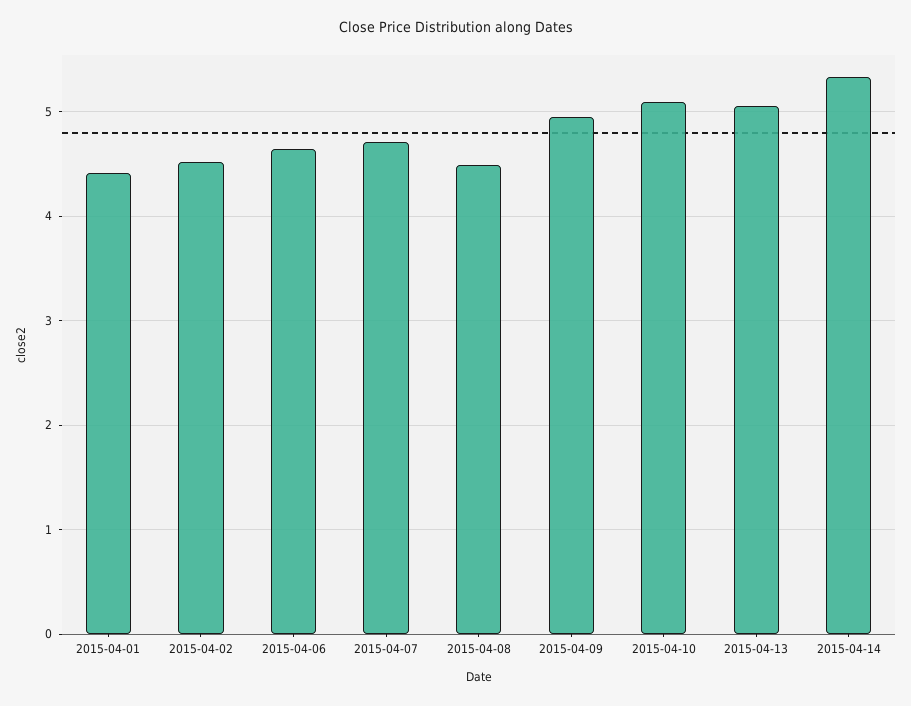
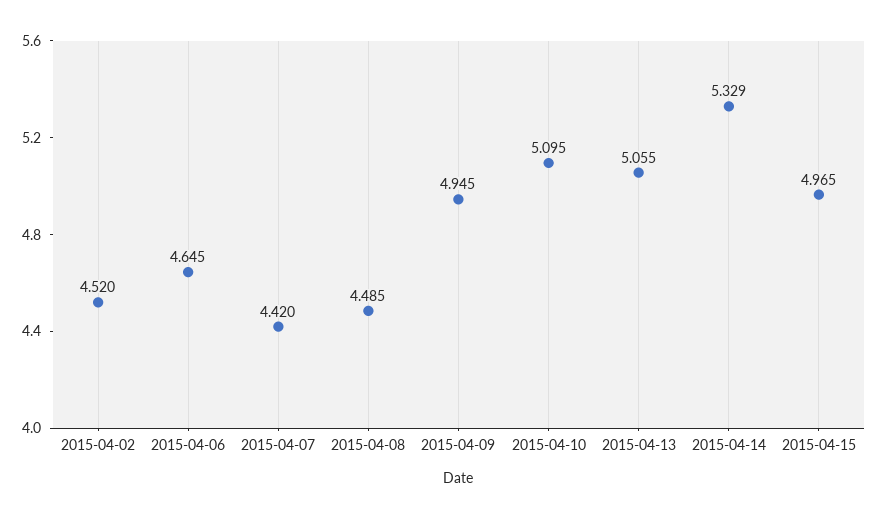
2015-04-01: 4.4 -> none
2015-04-07: 4.7 -> 4.42
2015-04-15: none -> 4.965

